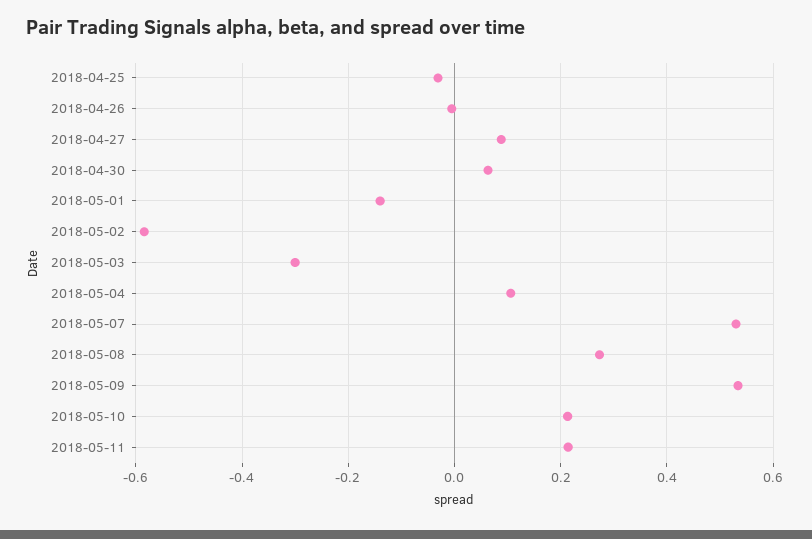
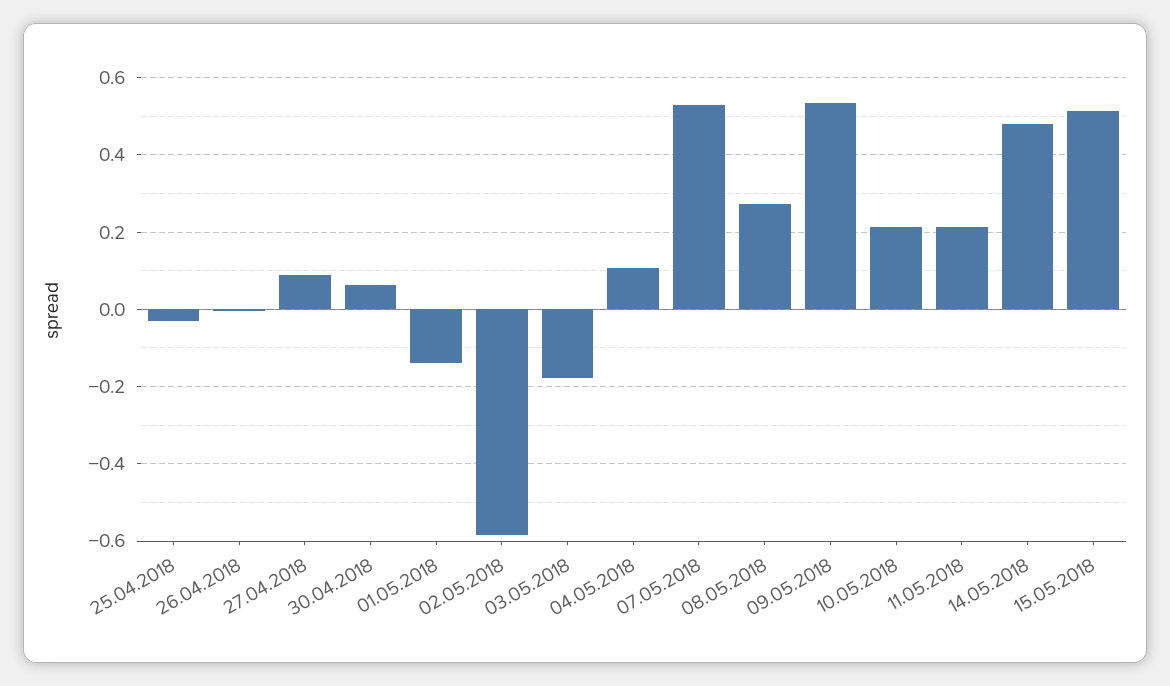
2018-05-03: -0.3 -> -0.18
14.05.2018: none -> 0.48
15.05.2018: none -> 0.52

